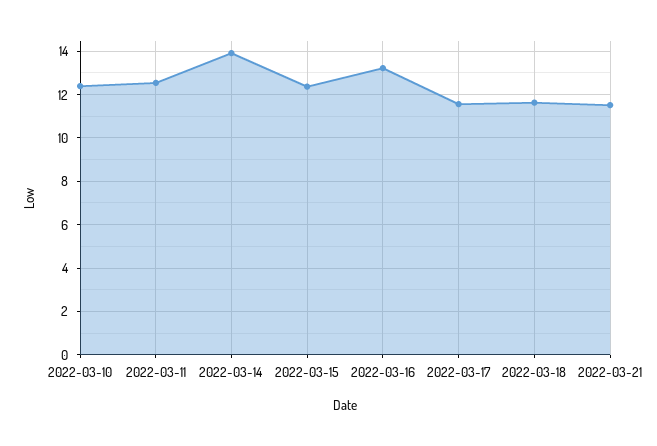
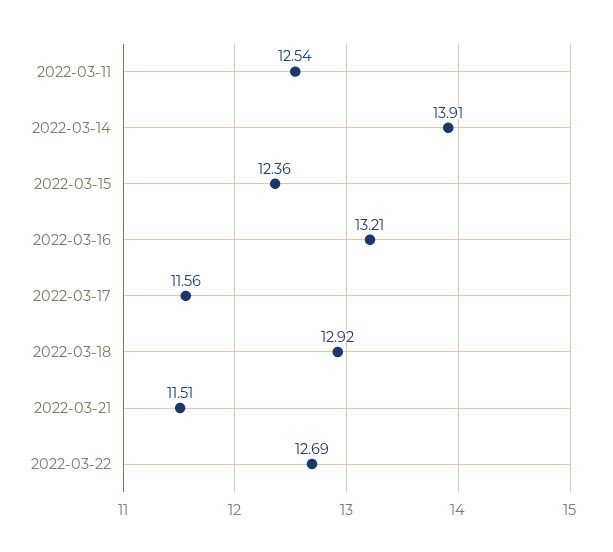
2022-03-10: 12.5 -> none
2022-03-18: 11.5 -> 12.92
2022-03-22: none -> 12.69

